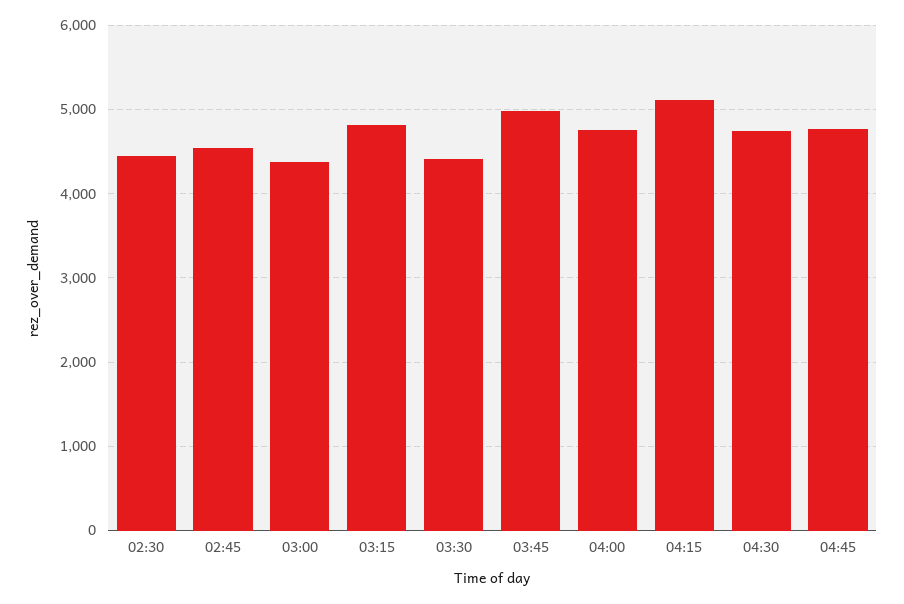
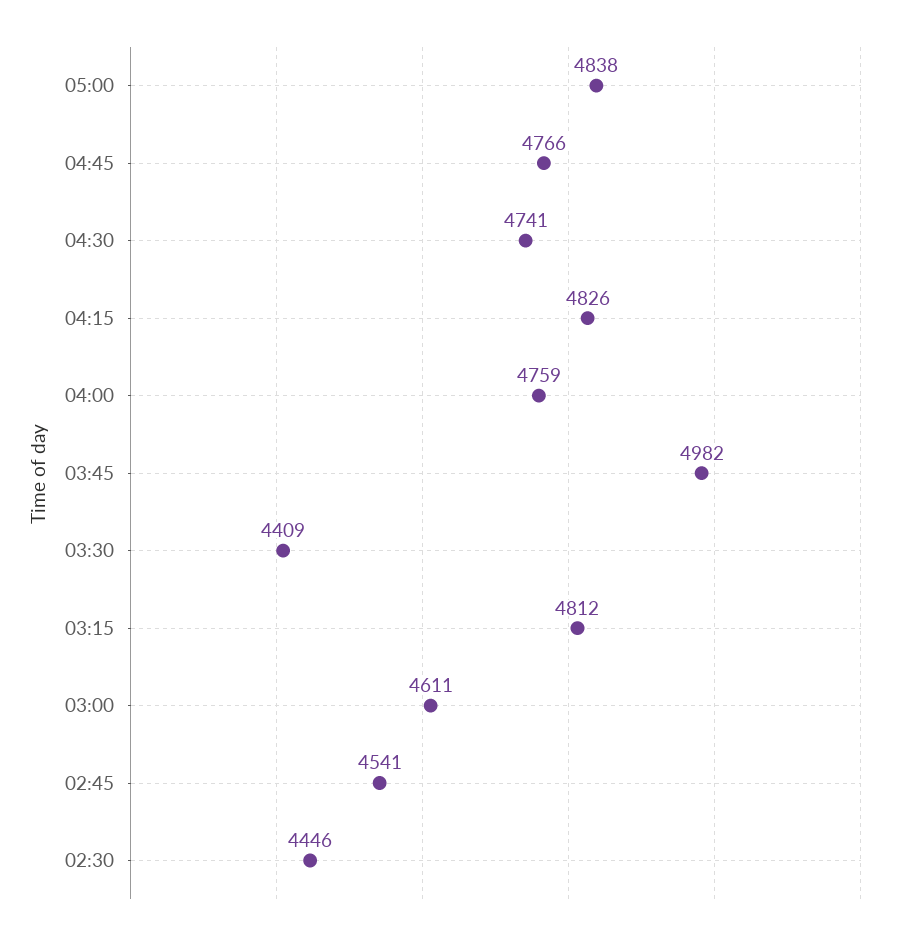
03:00: 4400 -> 4611
04:15: 5100 -> 4826
05:00: none -> 4838

